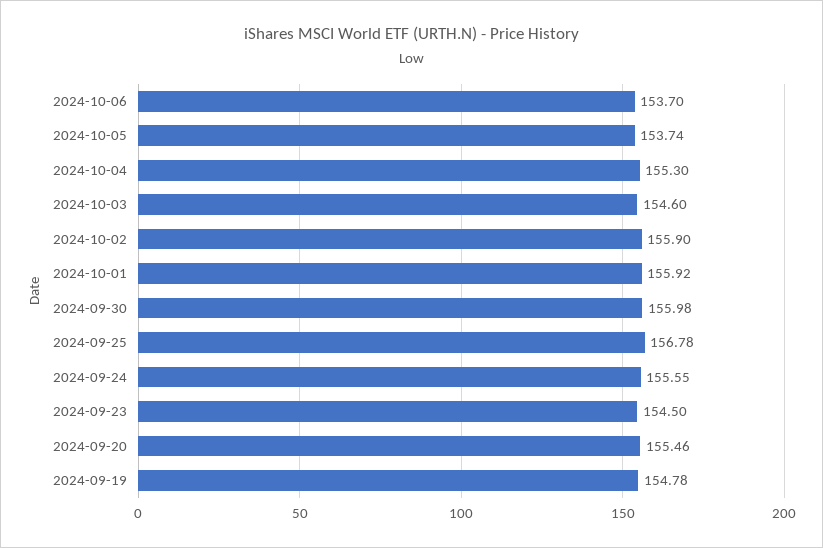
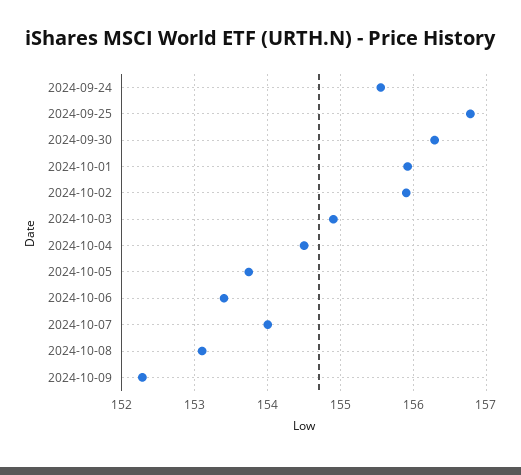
2024-10-06: 153.7 -> 153.4
2024-10-04: 155.3 -> 154.5
2024-10-03: 154.6 -> 154.9
2024-09-30: 155.98 -> 156.3
2024-09-23: 154.5 -> none
2024-09-20: 155.46 -> none
2024-09-19: 154.78 -> none
2024-10-07: none -> 154
2024-10-08: none -> 153.1
2024-10-09: none -> 152.3

